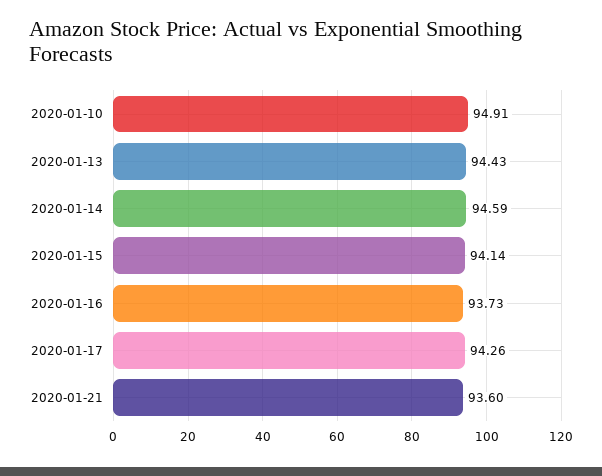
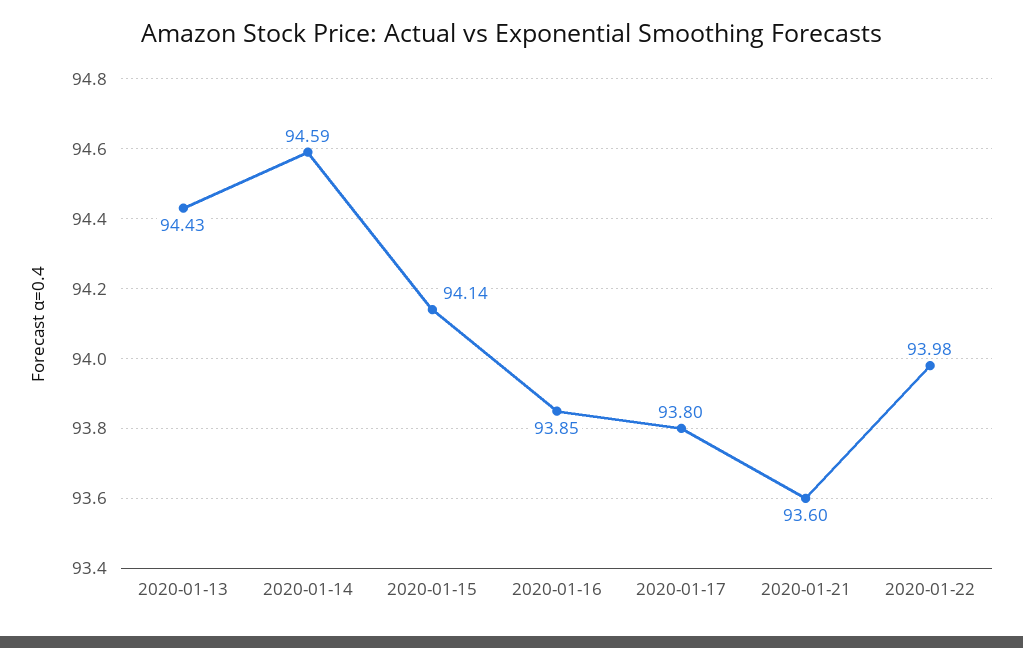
2020-01-10: 94.91 -> none
2020-01-16: 93.73 -> 93.85
2020-01-17: 94.26 -> 93.8
2020-01-22: none -> 93.98

